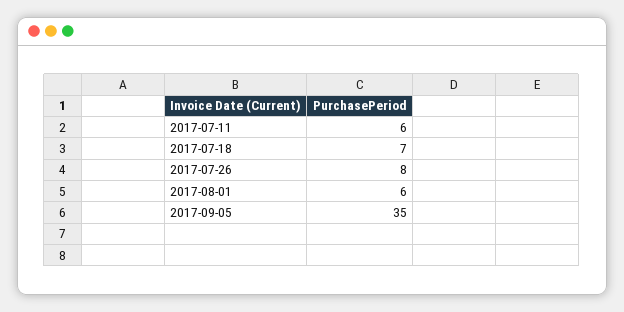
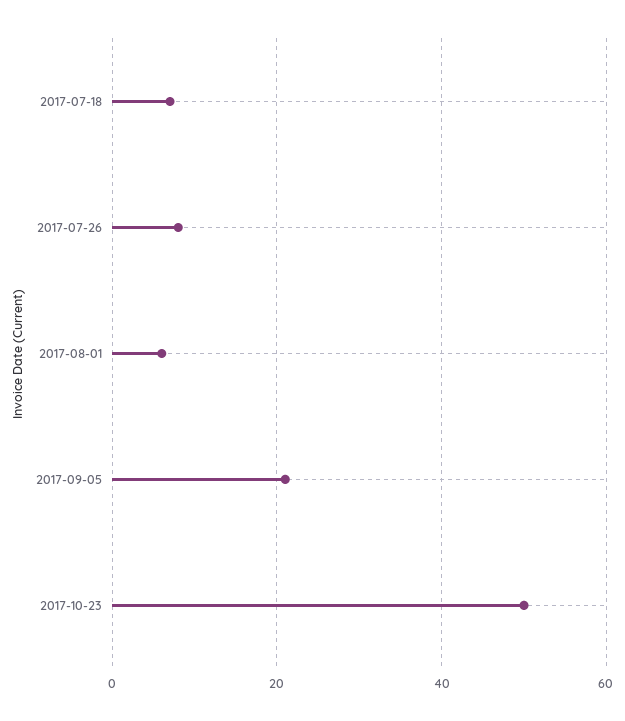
2017-07-11: 6 -> none
2017-09-05: 35 -> 20
2017-10-23: none -> 50

